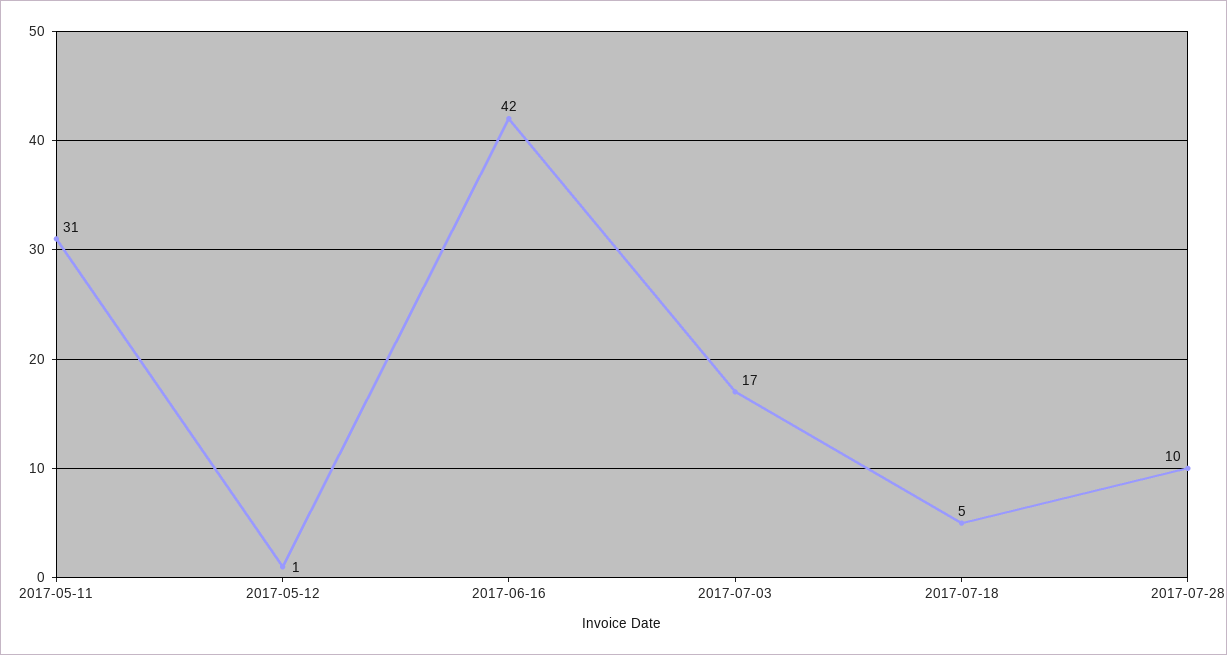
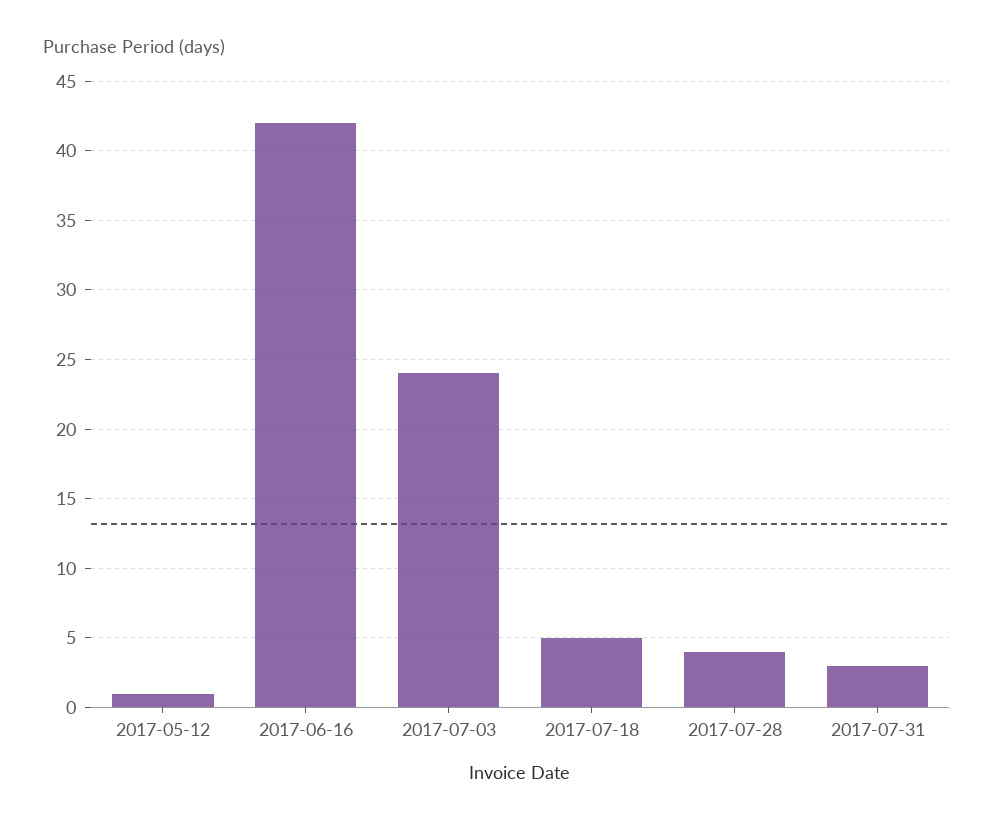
2017-05-11: 31 -> none
2017-07-03: 17 -> 24
2017-07-28: 10 -> 4
2017-07-31: none -> 3

